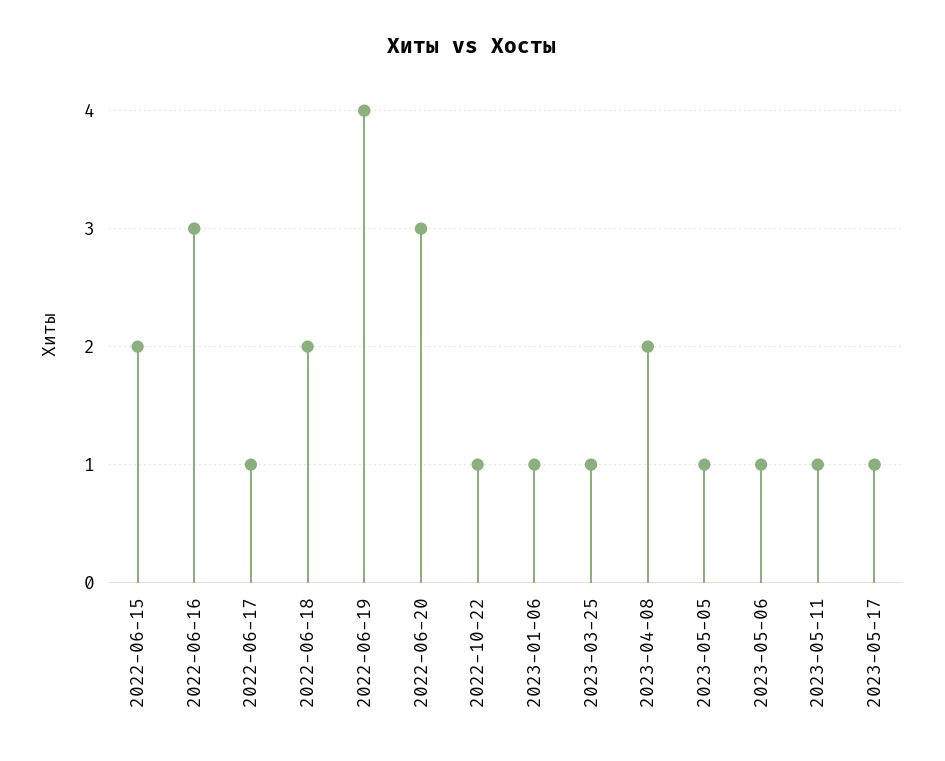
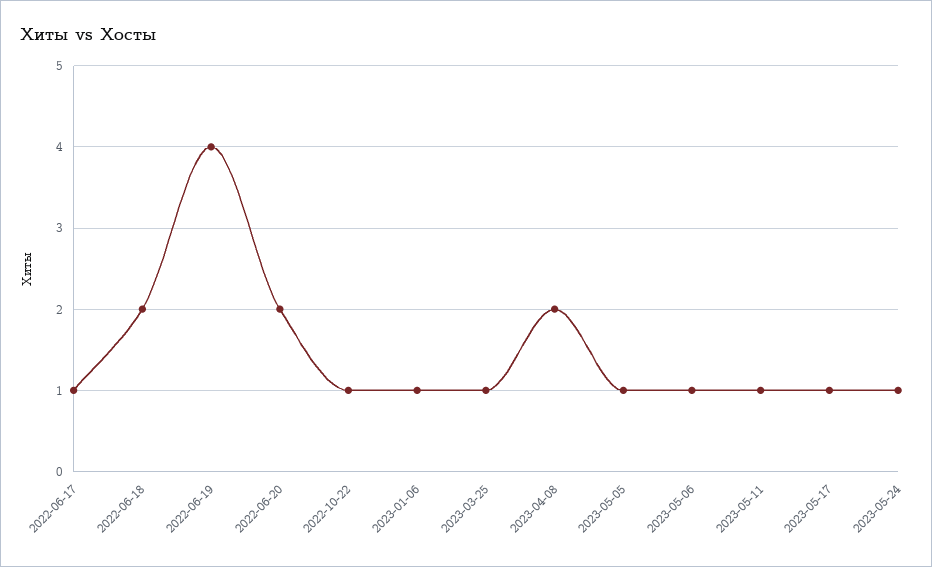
2022-06-15: 2 -> none
2022-06-16: 3 -> none
2022-06-20: 3 -> 2
2023-05-24: none -> 1

